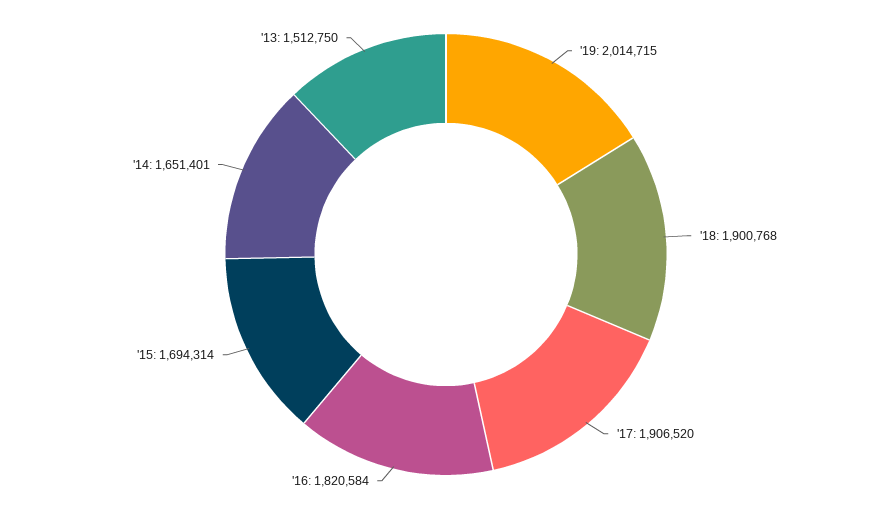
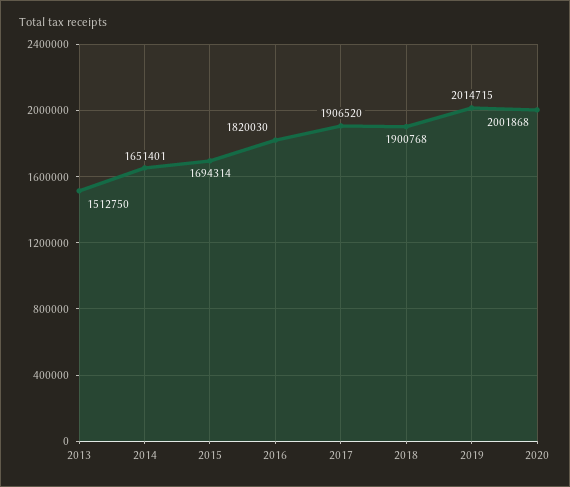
'16: 1820584 -> 1820030
2020: none -> 2001868

